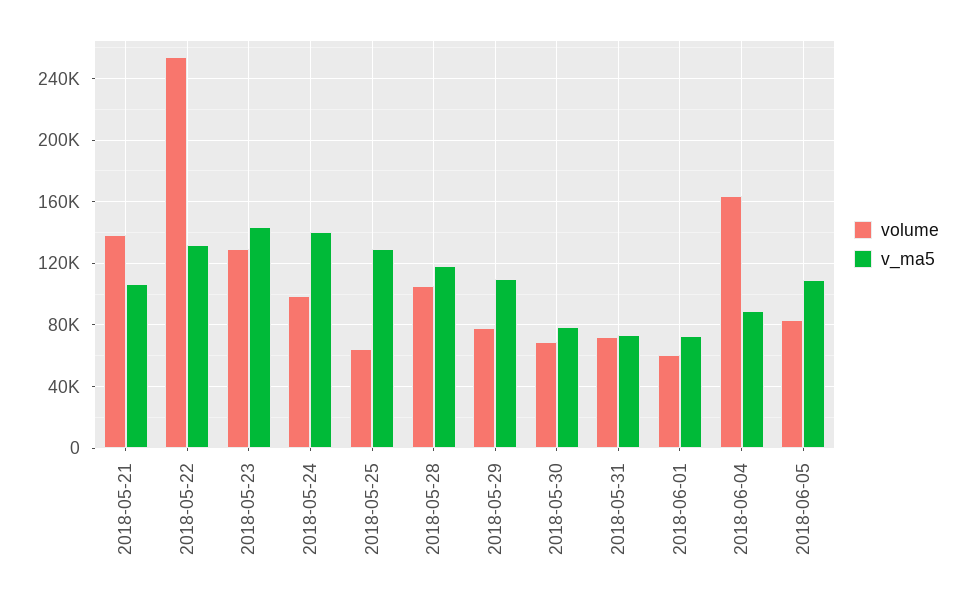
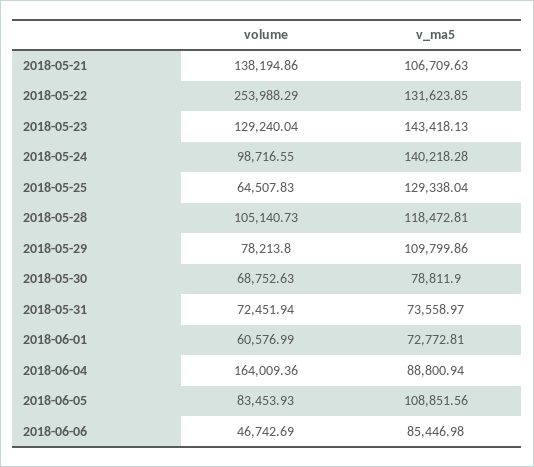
volume, 2018-06-06: none -> 46742.69
v_ma5, 2018-06-06: none -> 85446.98

